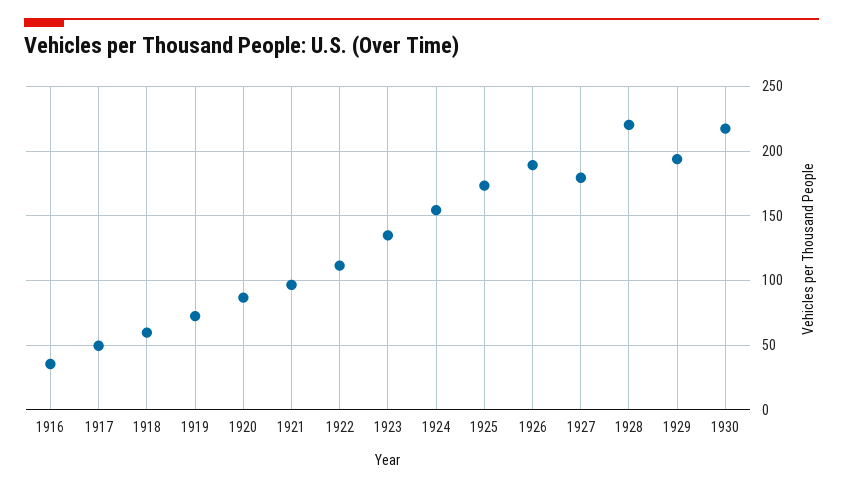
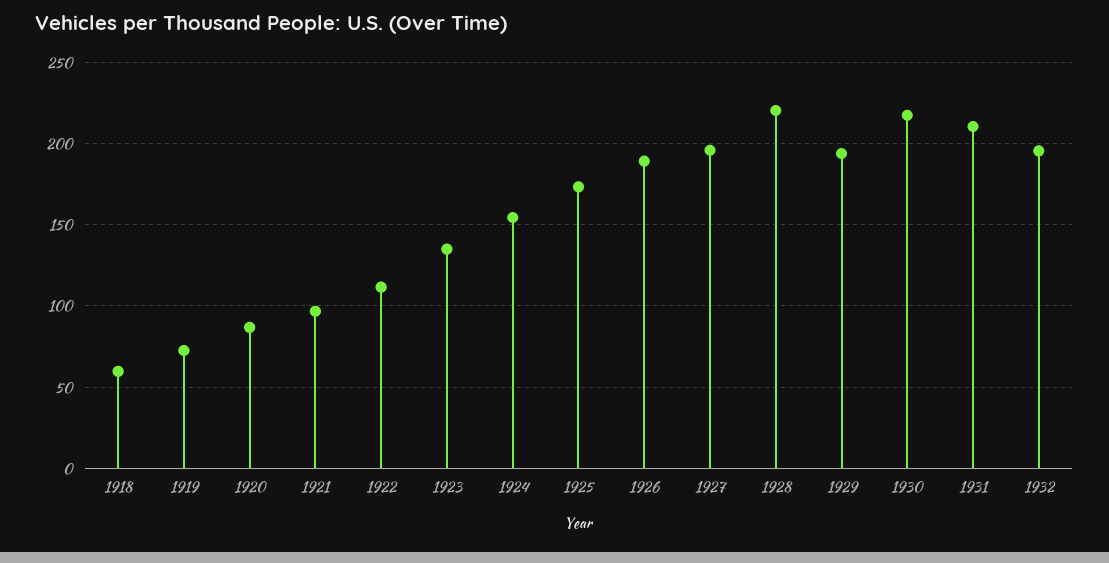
1916: 35 -> none
1917: 50 -> none
1927: 180 -> 195
1931: none -> 210
1932: none -> 195

